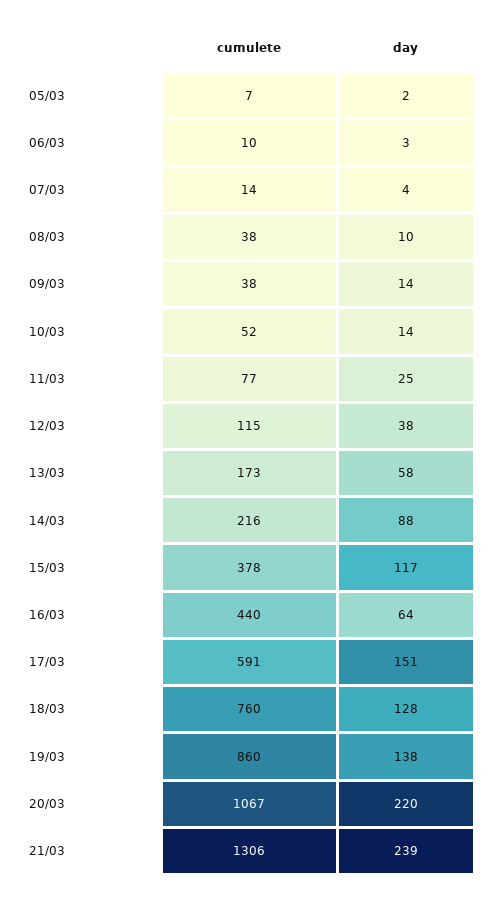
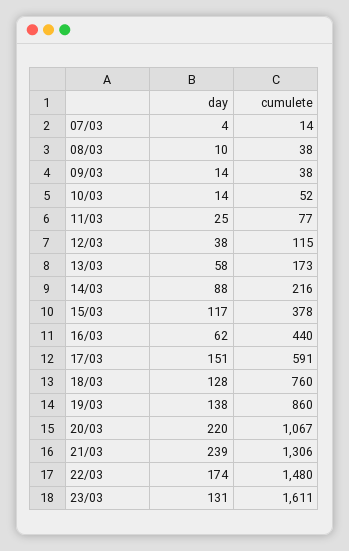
cumulete, 05/03: 7 -> none
day, 05/03: 2 -> none
cumulete, 06/03: 10 -> none
day, 06/03: 3 -> none
day, 16/03: 64 -> 62
day, 22/03: none -> 174
cumulete, 22/03: none -> 1480
day, 23/03: none -> 131
cumulete, 23/03: none -> 1611

